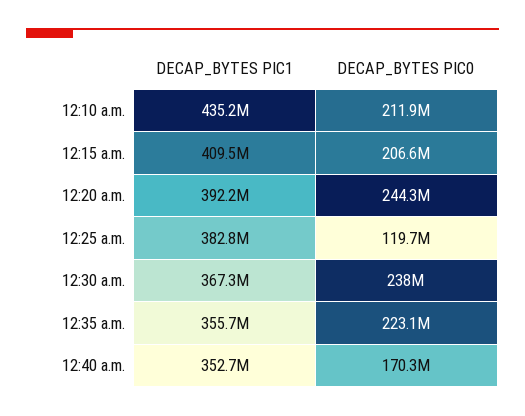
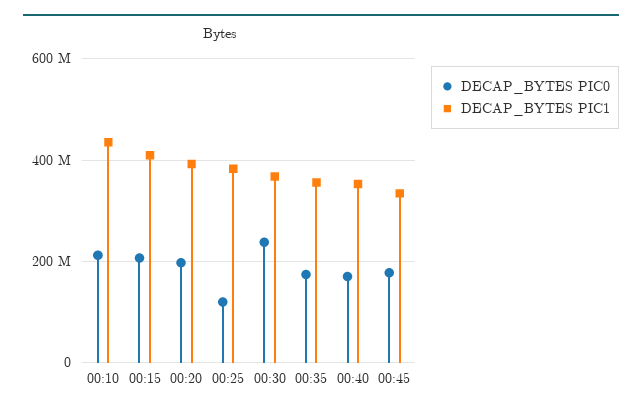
DECAP_BYTES PIC0, 12:20 a.m.: 244300000 -> 200000000
DECAP_BYTES PIC0, 12:35 a.m.: 223100000 -> 180000000
DECAP_BYTES PIC0, 00:45: none -> 180000000
DECAP_BYTES PIC1, 00:45: none -> 340000000

